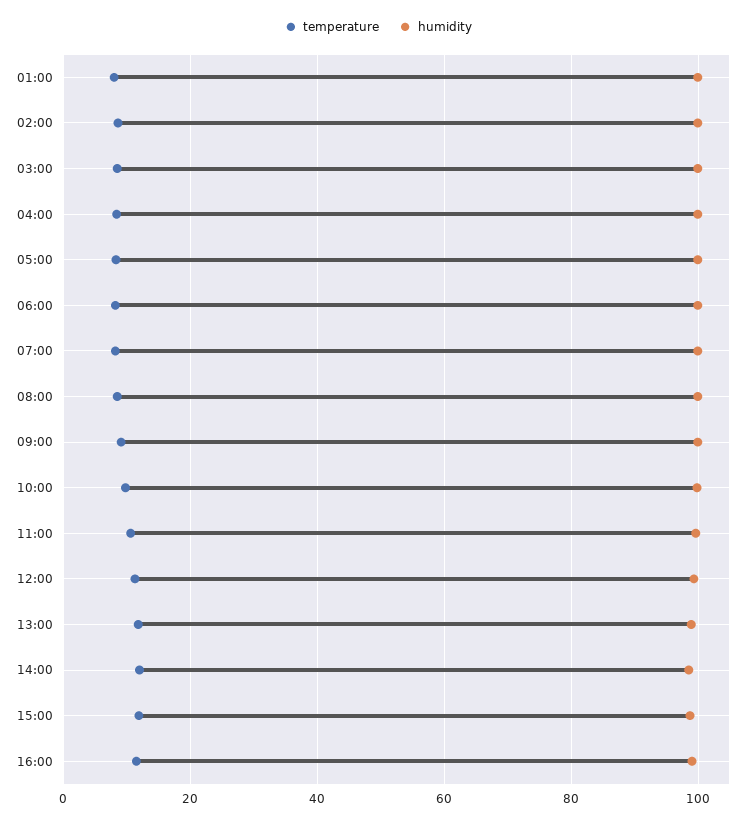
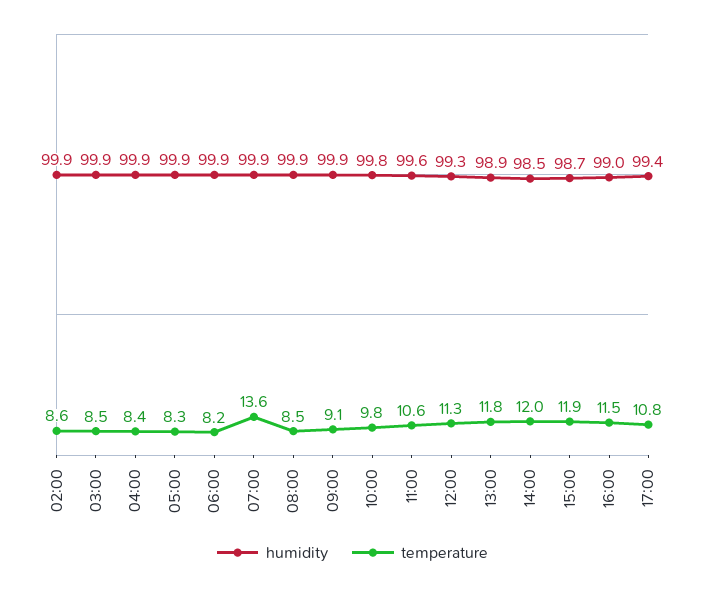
temperature, 01:00: 8 -> none
humidity, 01:00: 100 -> none
temperature, 07:00: 8 -> 13.6
humidity, 17:00: none -> 99.4
temperature, 17:00: none -> 10.8

